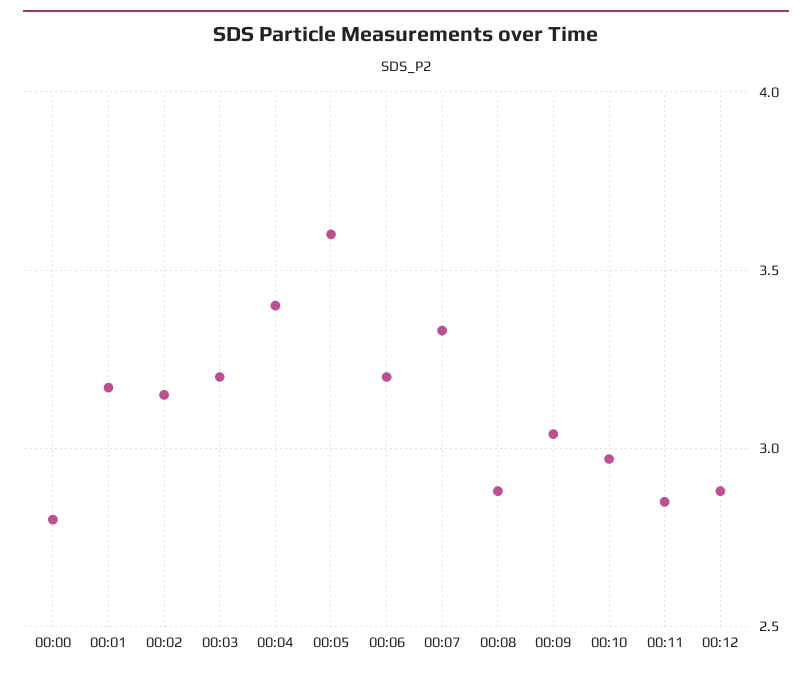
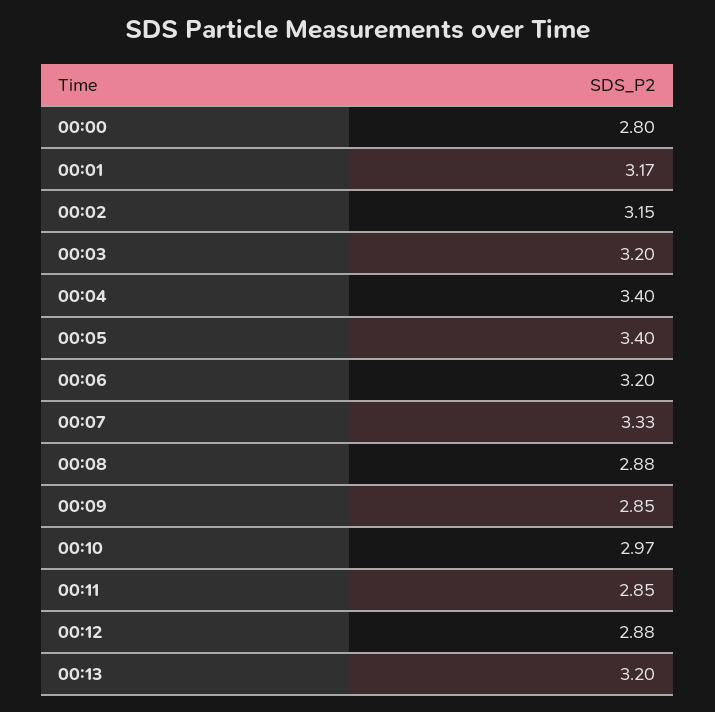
00:05: 3.6 -> 3.4
00:09: 3.05 -> 2.85
00:13: none -> 3.2

